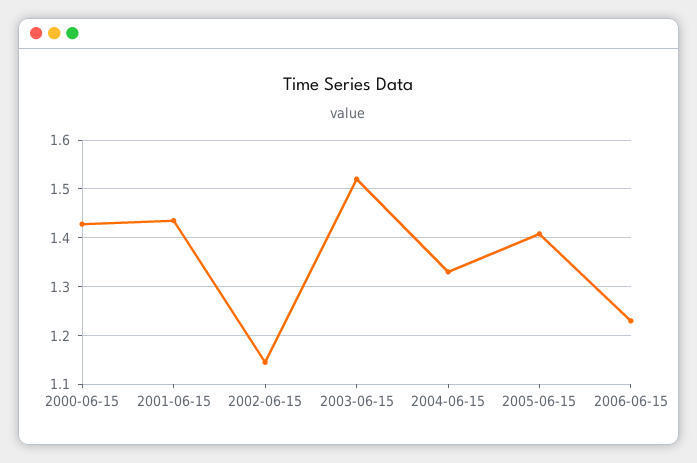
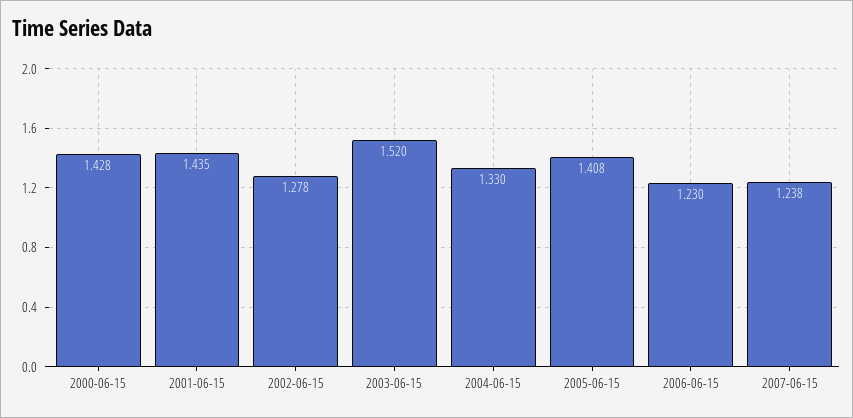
2002-06-15: 1.14 -> 1.278
2007-06-15: none -> 1.238

